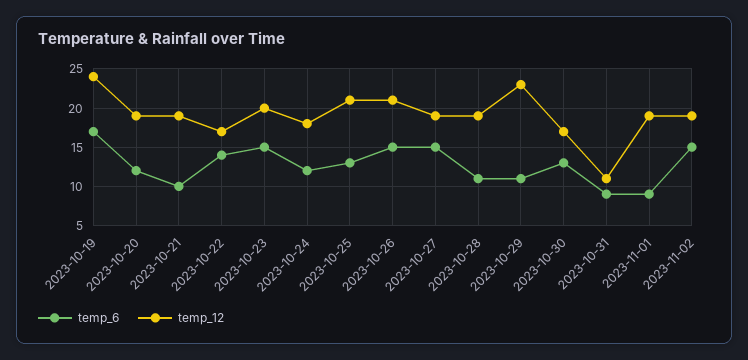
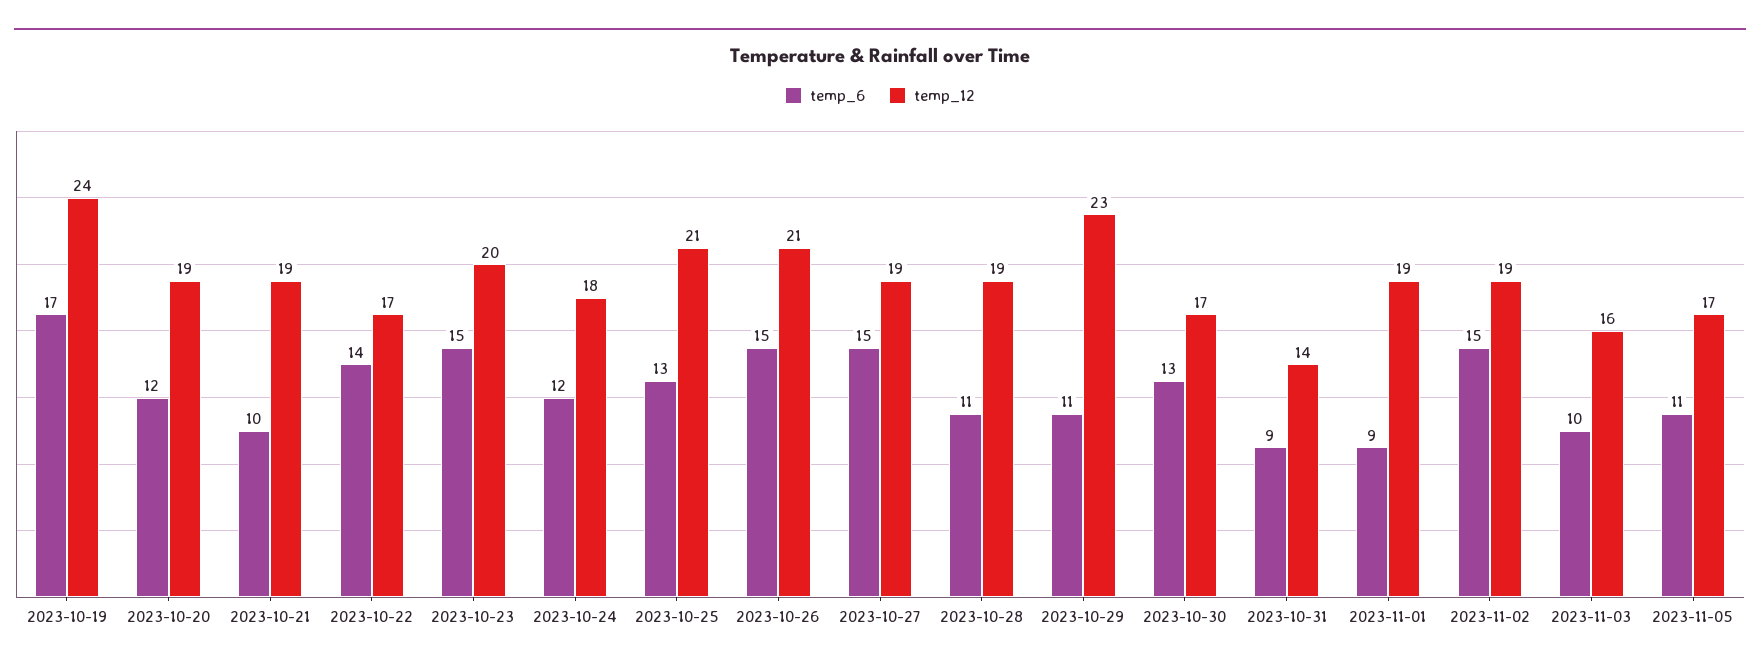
temp_12, 2023-10-31: 11 -> 14
temp_6, 2023-11-03: none -> 10
temp_12, 2023-11-03: none -> 16
temp_6, 2023-11-05: none -> 11
temp_12, 2023-11-05: none -> 17

